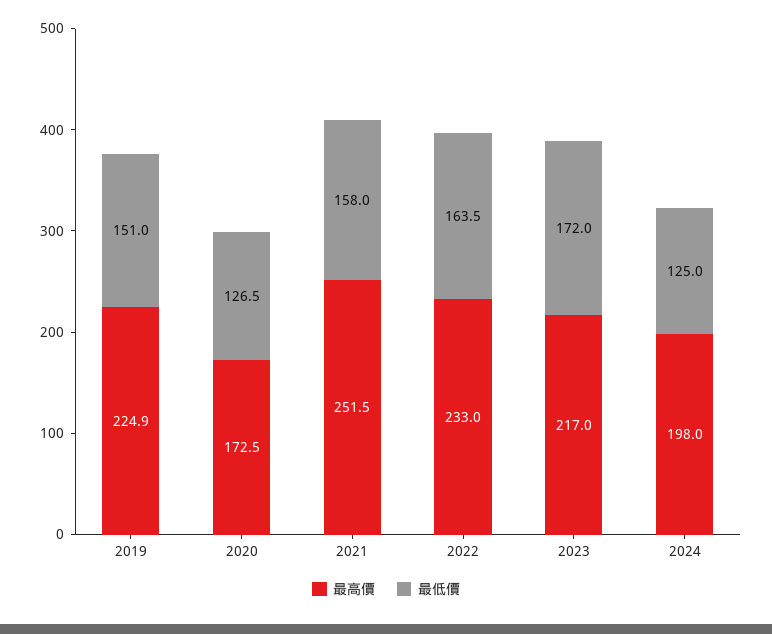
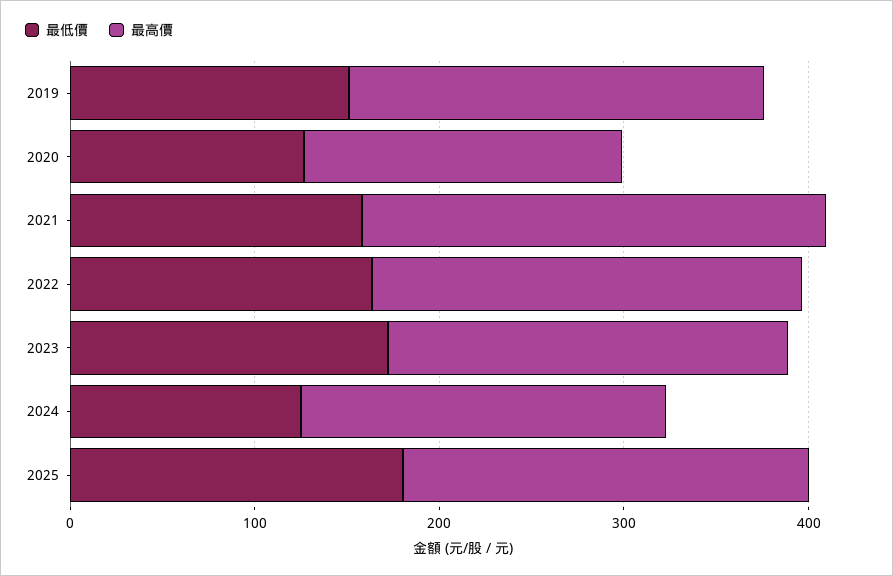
最低價, 2025: none -> 180
最高價, 2025: none -> 220

